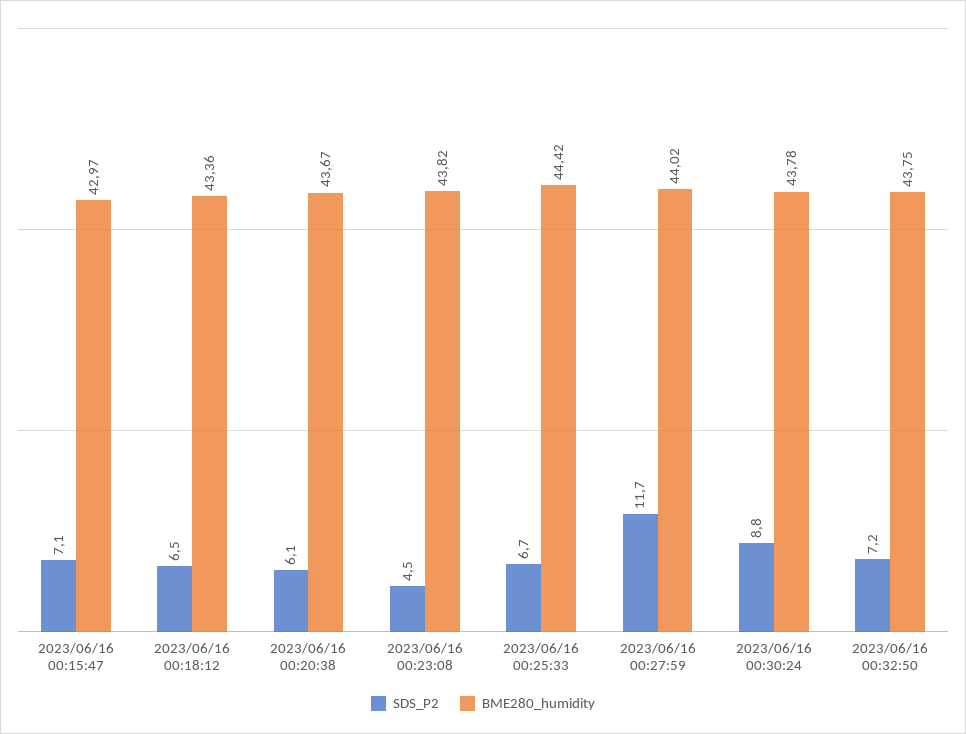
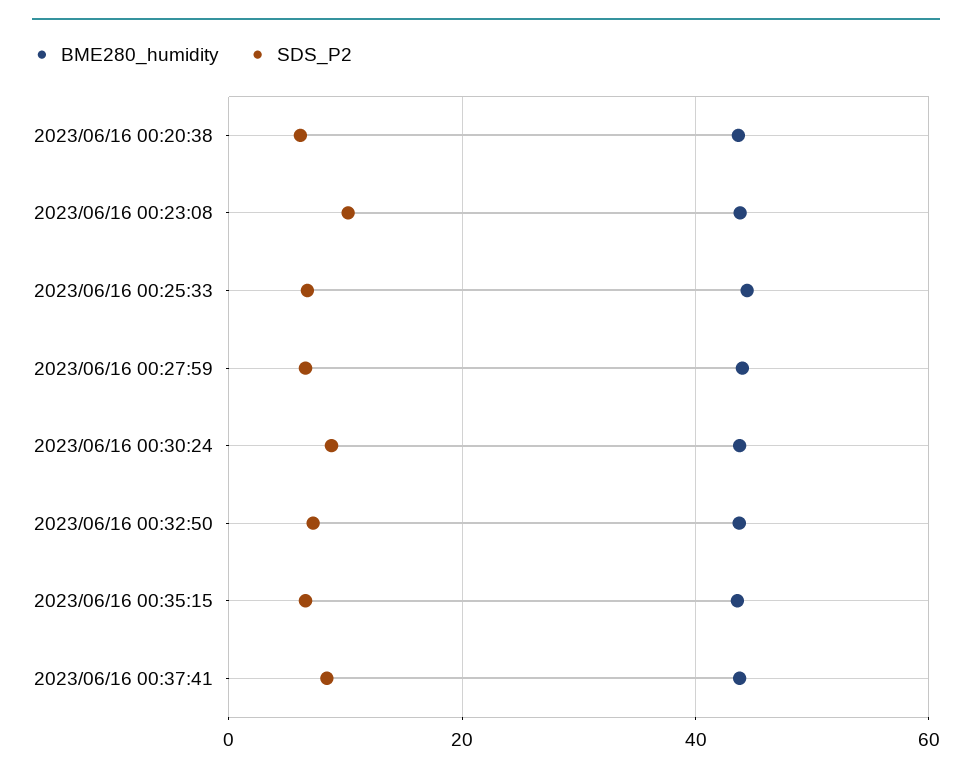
SDS_P2, 2023/06/16 00:15:47: 7.1 -> none
BME280_humidity, 2023/06/16 00:15:47: 42.97 -> none
SDS_P2, 2023/06/16 00:18:12: 6.5 -> none
BME280_humidity, 2023/06/16 00:18:12: 43.36 -> none
SDS_P2, 2023/06/16 00:23:08: 4.5 -> 10
SDS_P2, 2023/06/16 00:27:59: 11.7 -> 6
BME280_humidity, 2023/06/16 00:35:15: none -> 44
SDS_P2, 2023/06/16 00:35:15: none -> 6
BME280_humidity, 2023/06/16 00:37:41: none -> 44
SDS_P2, 2023/06/16 00:37:41: none -> 8

